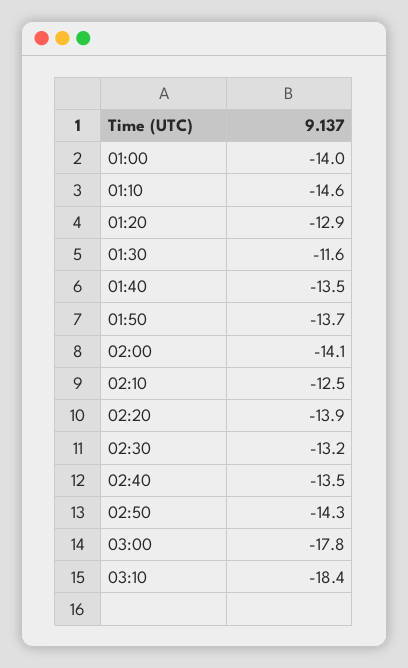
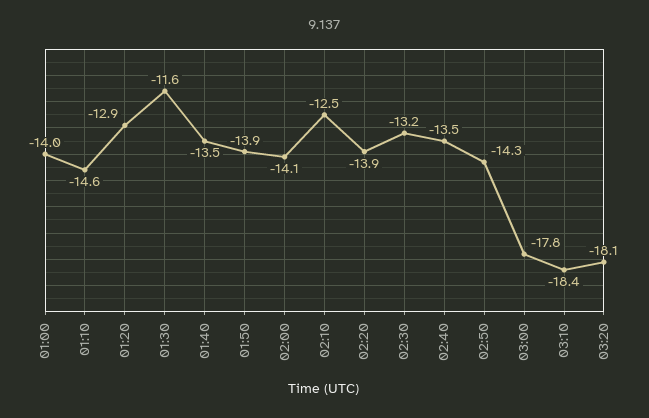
01:50: -13.7 -> -13.9
03:20: none -> -18.1

